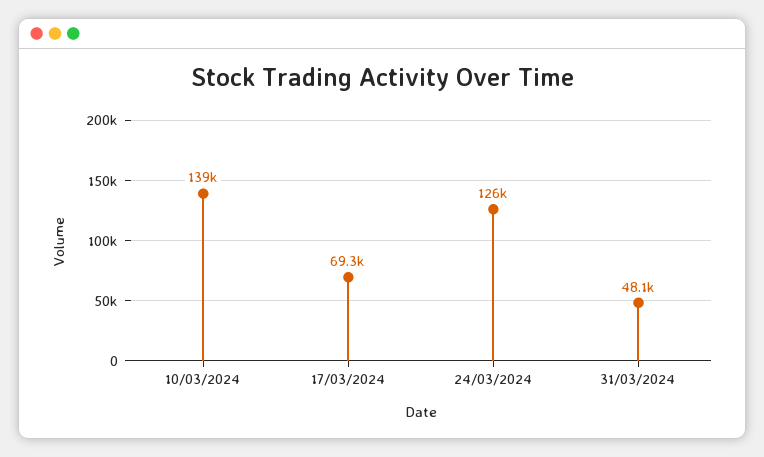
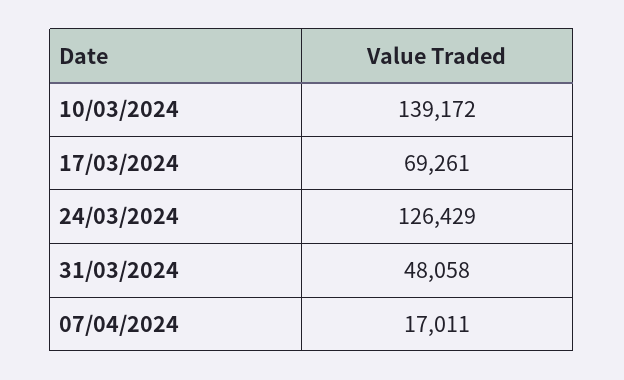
07/04/2024: none -> 17011

